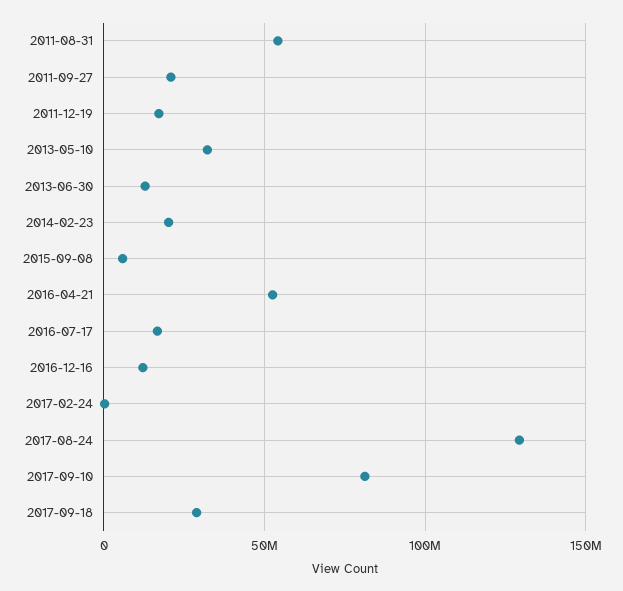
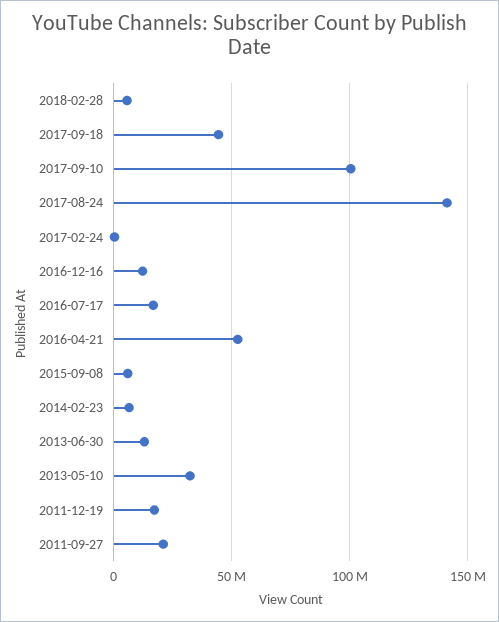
2011-08-31: 55000000 -> none
2014-02-23: 20000000 -> 5000000
2017-08-24: 130000000 -> 140000000
2017-09-10: 80000000 -> 100000000
2017-09-18: 30000000 -> 45000000
2018-02-28: none -> 5000000

